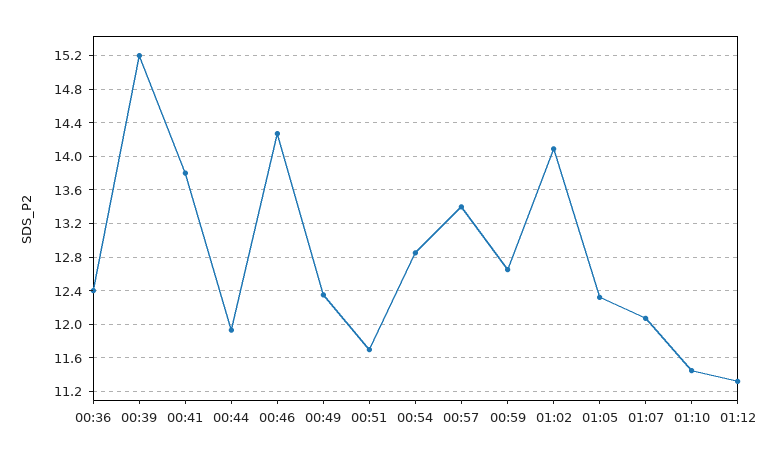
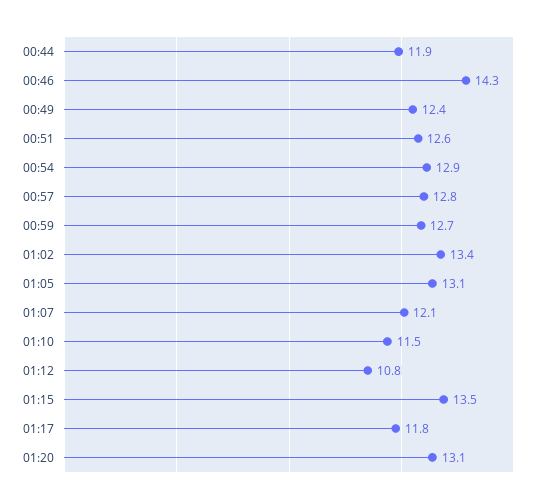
00:36: 12.4 -> none
00:39: 15.2 -> none
00:41: 13.8 -> none
00:51: 11.7 -> 12.6
00:57: 13.4 -> 12.8
01:02: 14.1 -> 13.4
01:05: 12.3 -> 13.1
01:12: 11.3 -> 10.8
01:15: none -> 13.5
01:17: none -> 11.8
01:20: none -> 13.1

